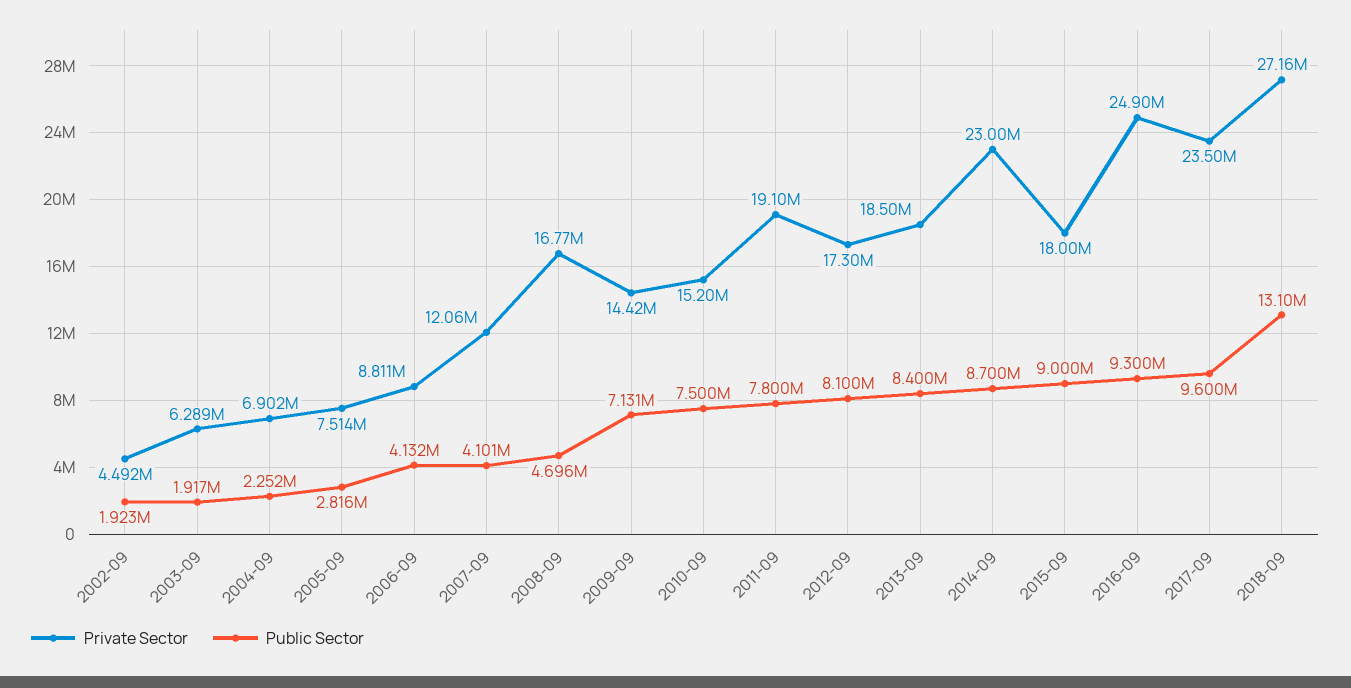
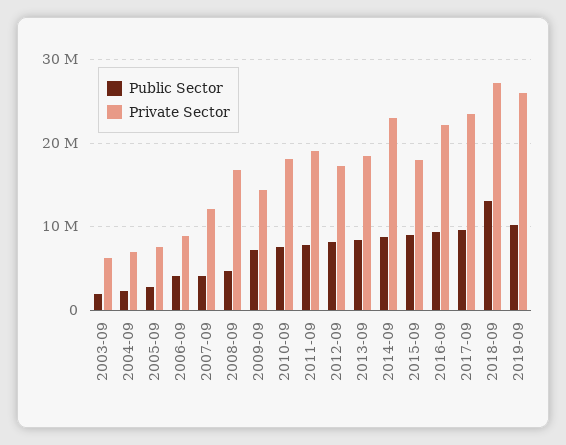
Private Sector, 2002-09: 4492000 -> none
Public Sector, 2002-09: 1923000 -> none
Private Sector, 2010-09: 15200000 -> 18000000
Private Sector, 2016-09: 24900000 -> 22000000
Public Sector, 2019-09: none -> 10000000
Private Sector, 2019-09: none -> 26000000

